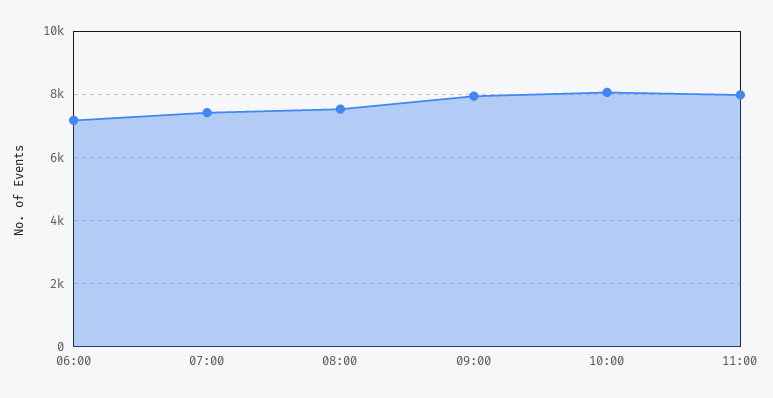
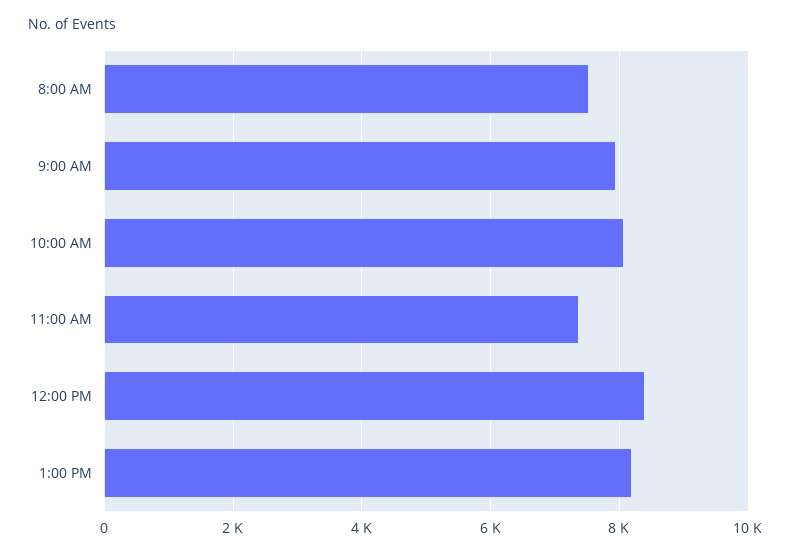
06:00: 7200 -> none
07:00: 7400 -> none
11:00: 8000 -> 7400
12:00 PM: none -> 8400
1:00 PM: none -> 8200

